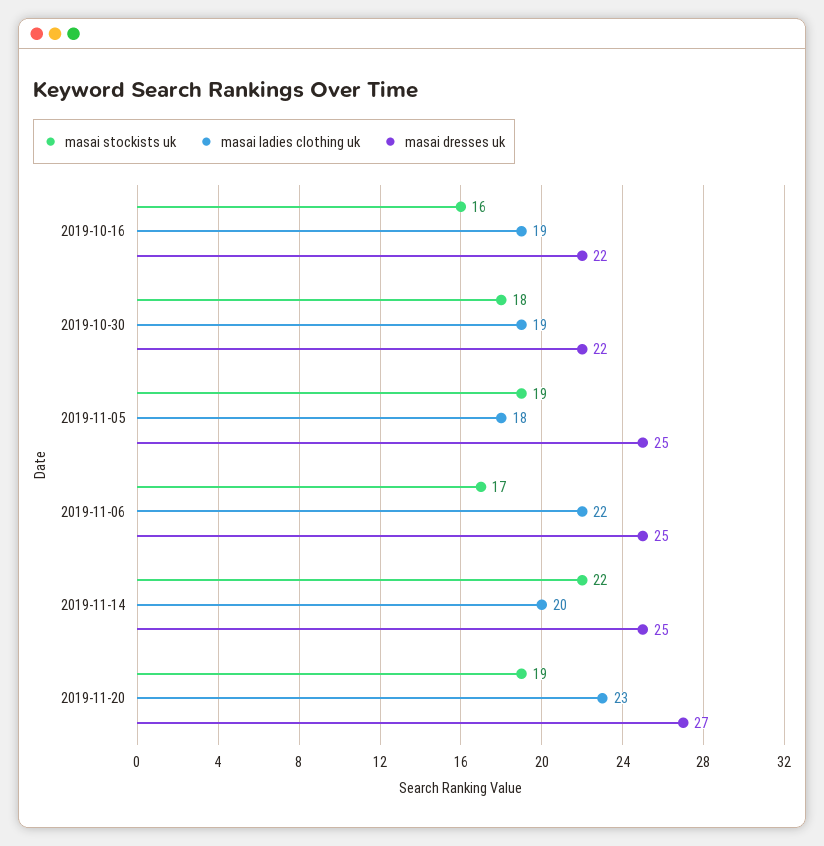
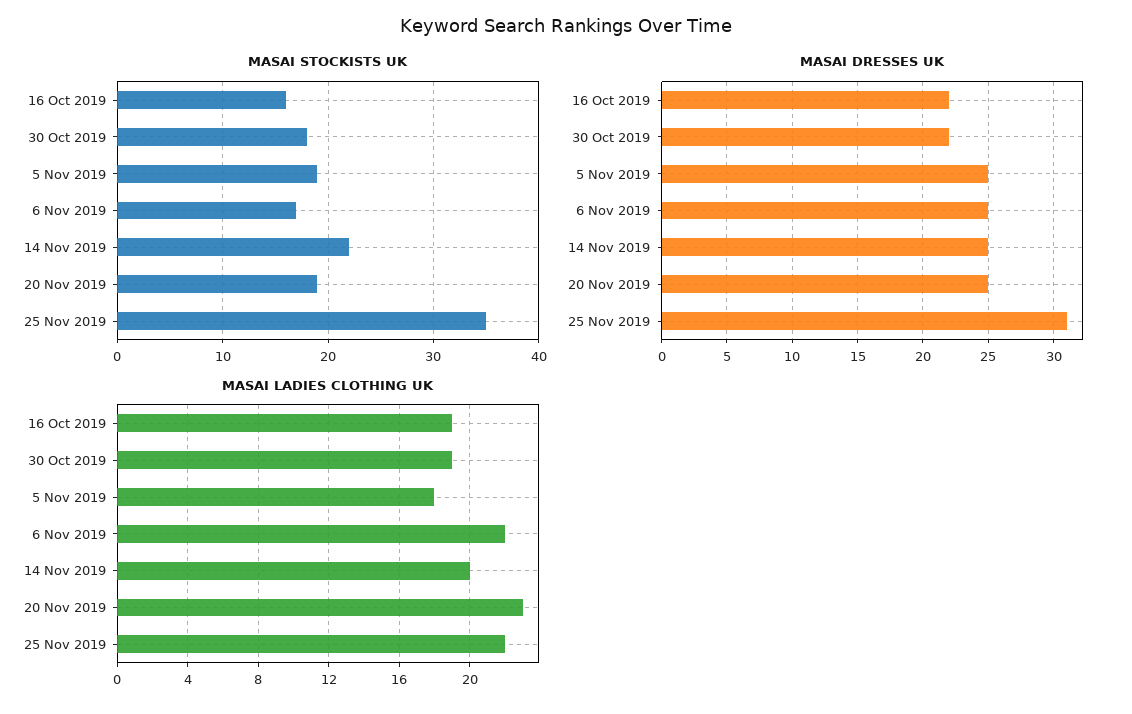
masai dresses uk, 2019-11-20: 27 -> 25
masai stockists uk, 25 Nov 2019: none -> 35
masai dresses uk, 25 Nov 2019: none -> 31
masai ladies clothing uk, 25 Nov 2019: none -> 22

